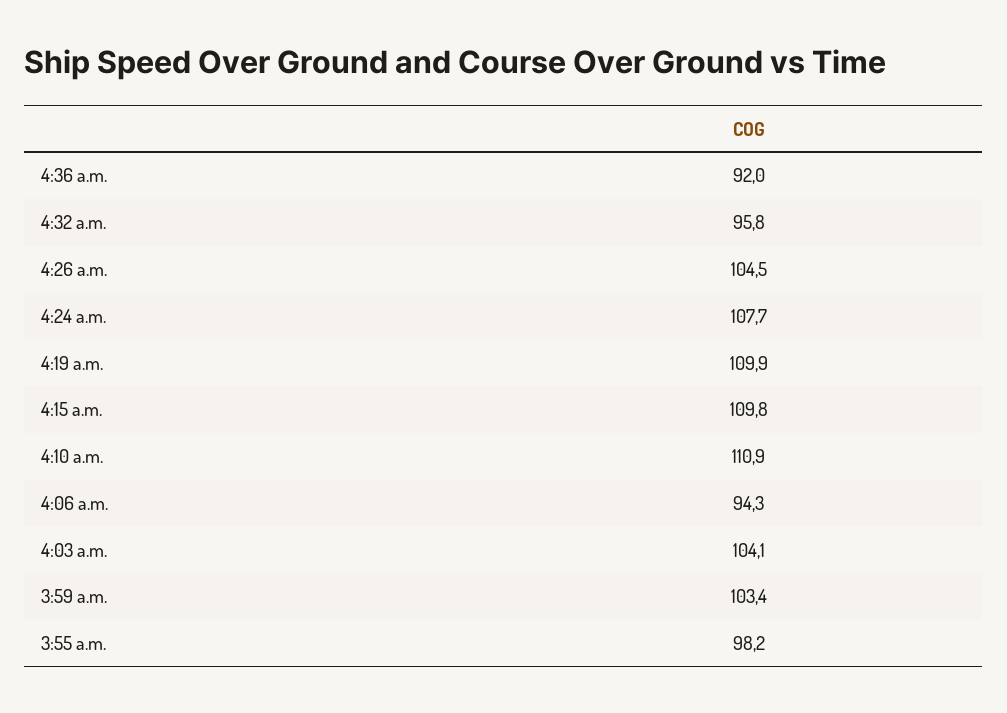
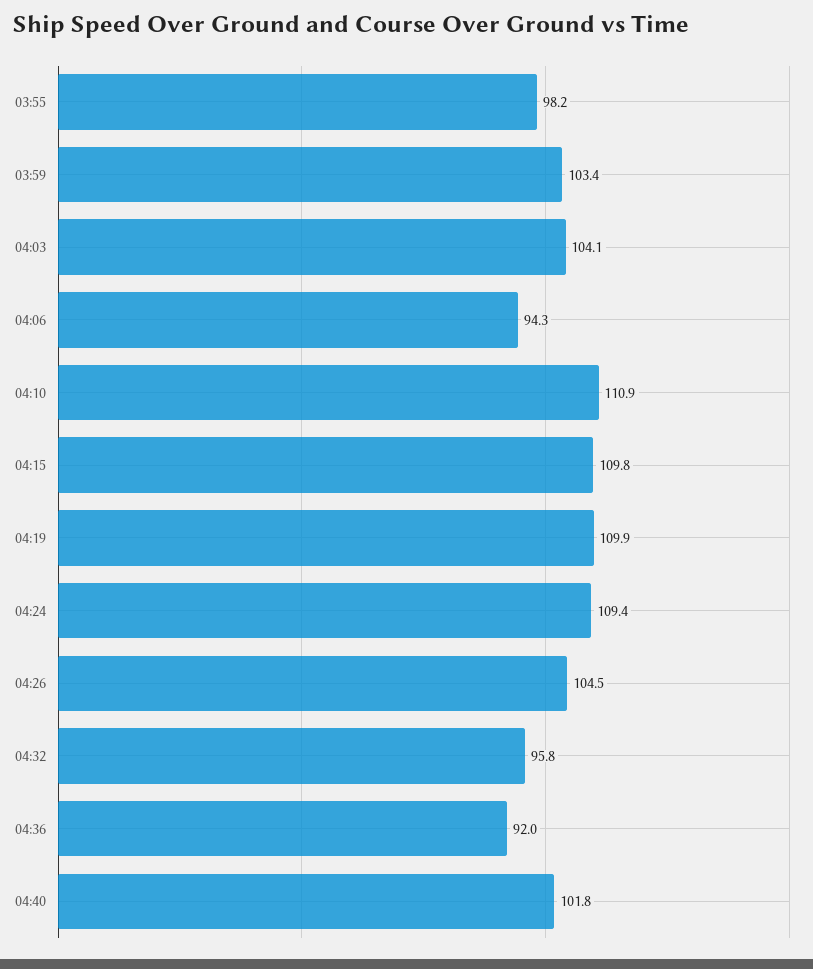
4:24 a.m.: 107.7 -> 109.4
04:40: none -> 101.8

